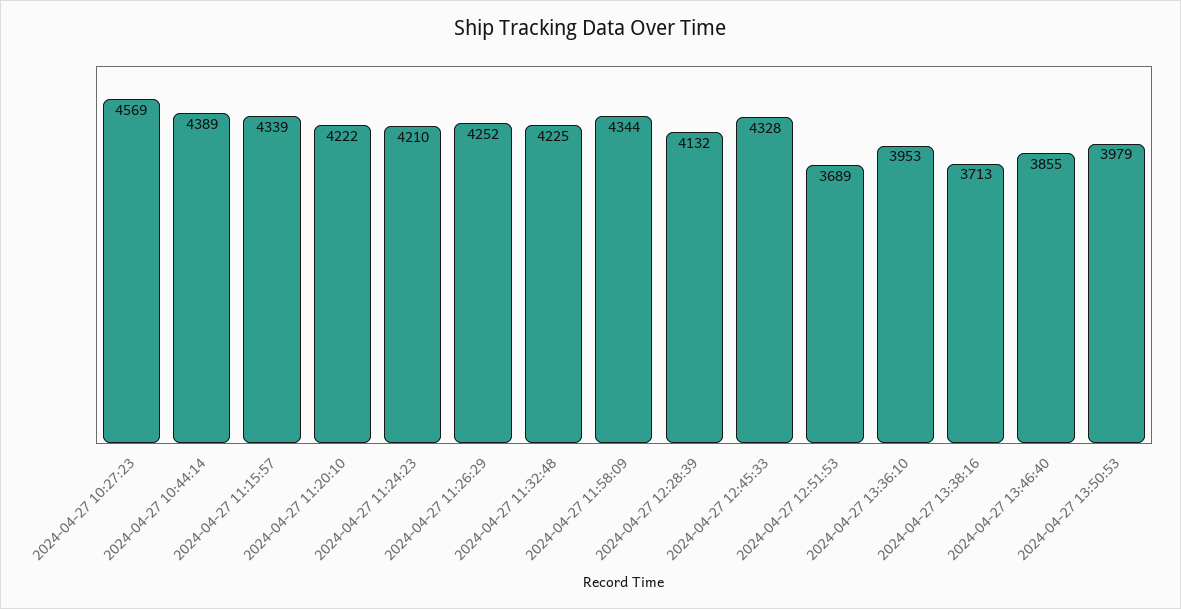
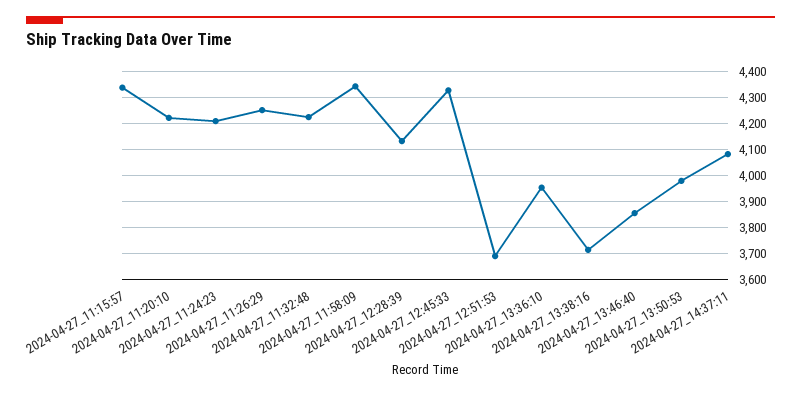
2024-04-27 10:27:23: 4569 -> none
2024-04-27 10:44:14: 4389 -> none
2024-04-27_14:37:11: none -> 4075

